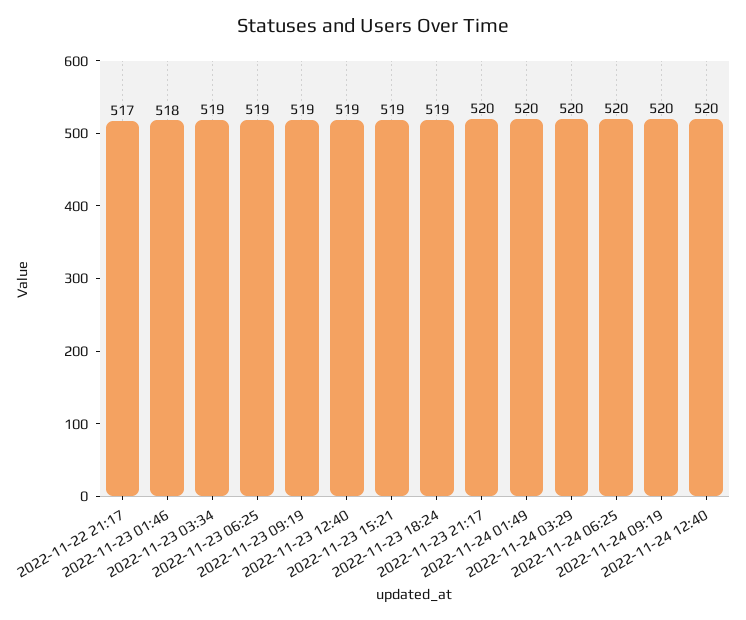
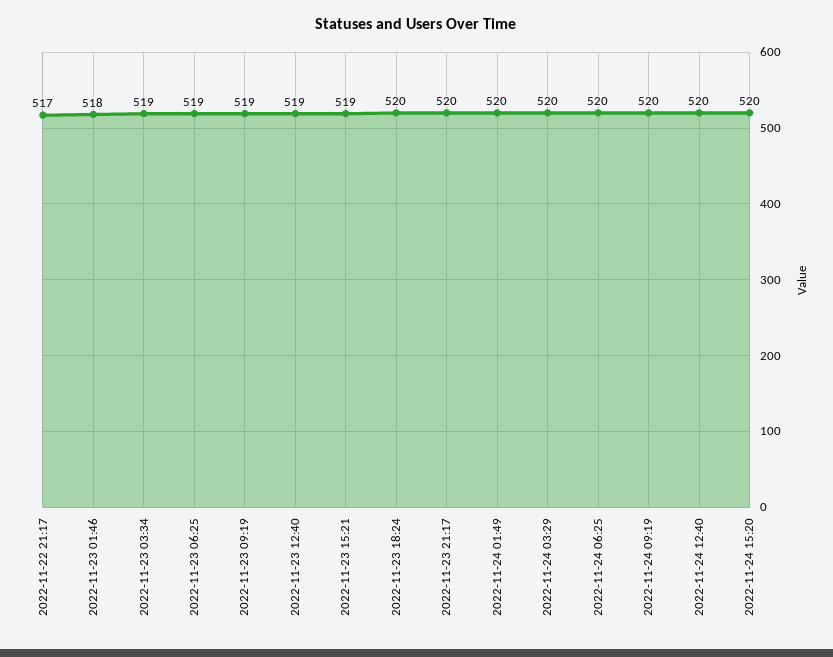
2022-11-23 18:24: 519 -> 520
2022-11-24 15:20: none -> 520

